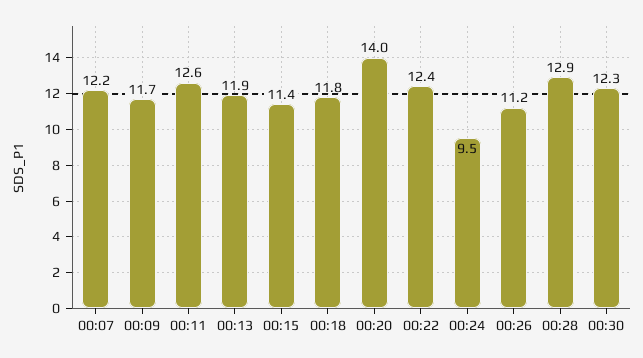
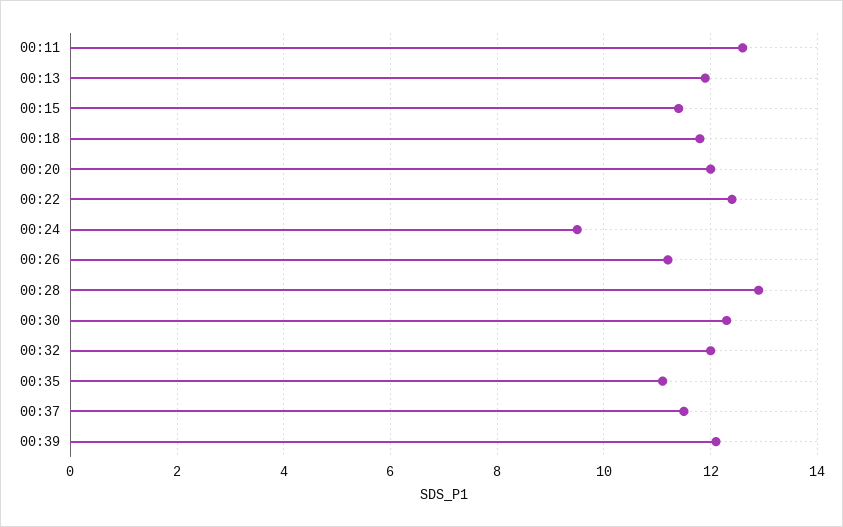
00:07: 12.2 -> none
00:09: 11.7 -> none
00:20: 14 -> 12
00:32: none -> 12
00:35: none -> 11
00:37: none -> 11.5
00:39: none -> 12

